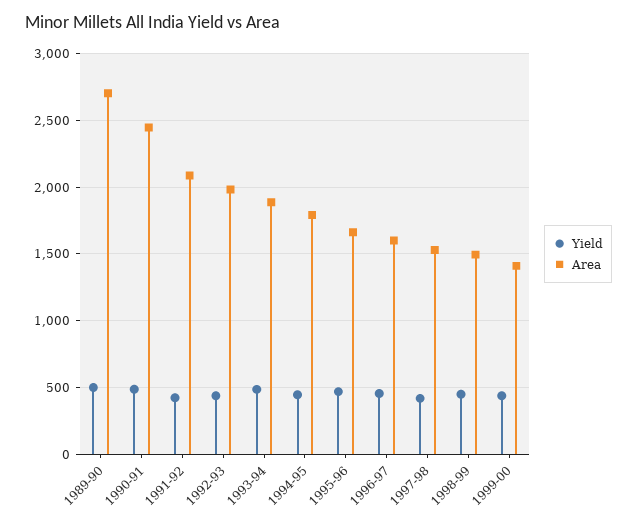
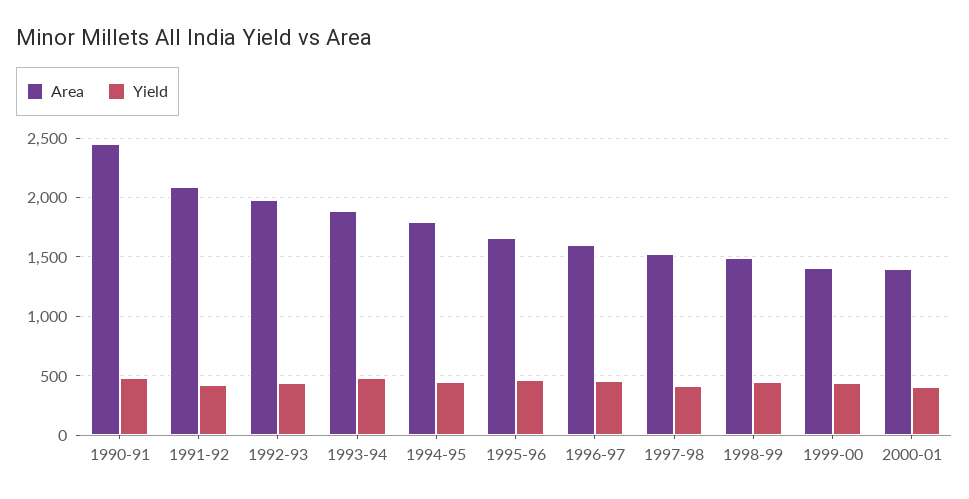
Yield, 1989-90: 500 -> none
Area, 1989-90: 2700 -> none
Area, 2000-01: none -> 1400
Yield, 2000-01: none -> 400

